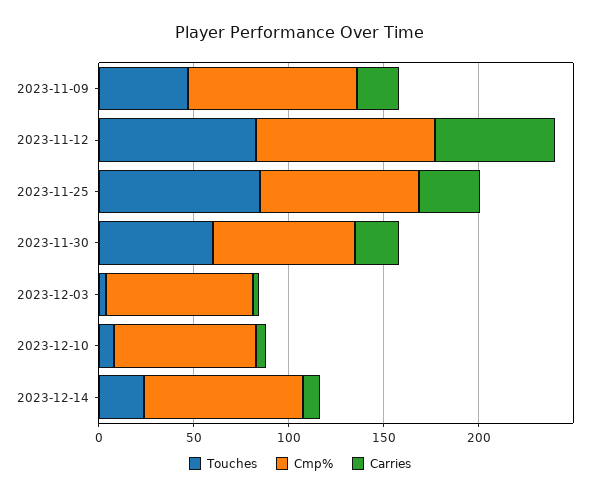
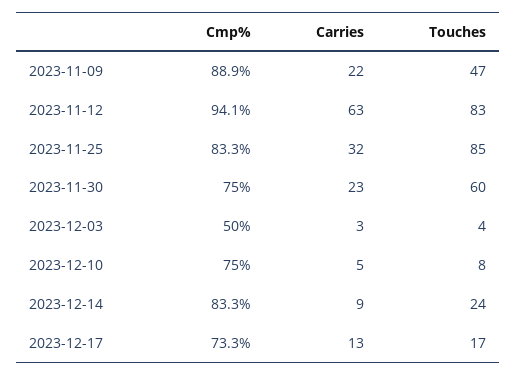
Cmp%, 2023-12-03: 80 -> 50
Cmp%, 2023-12-17: none -> 73.3
Carries, 2023-12-17: none -> 13
Touches, 2023-12-17: none -> 17

